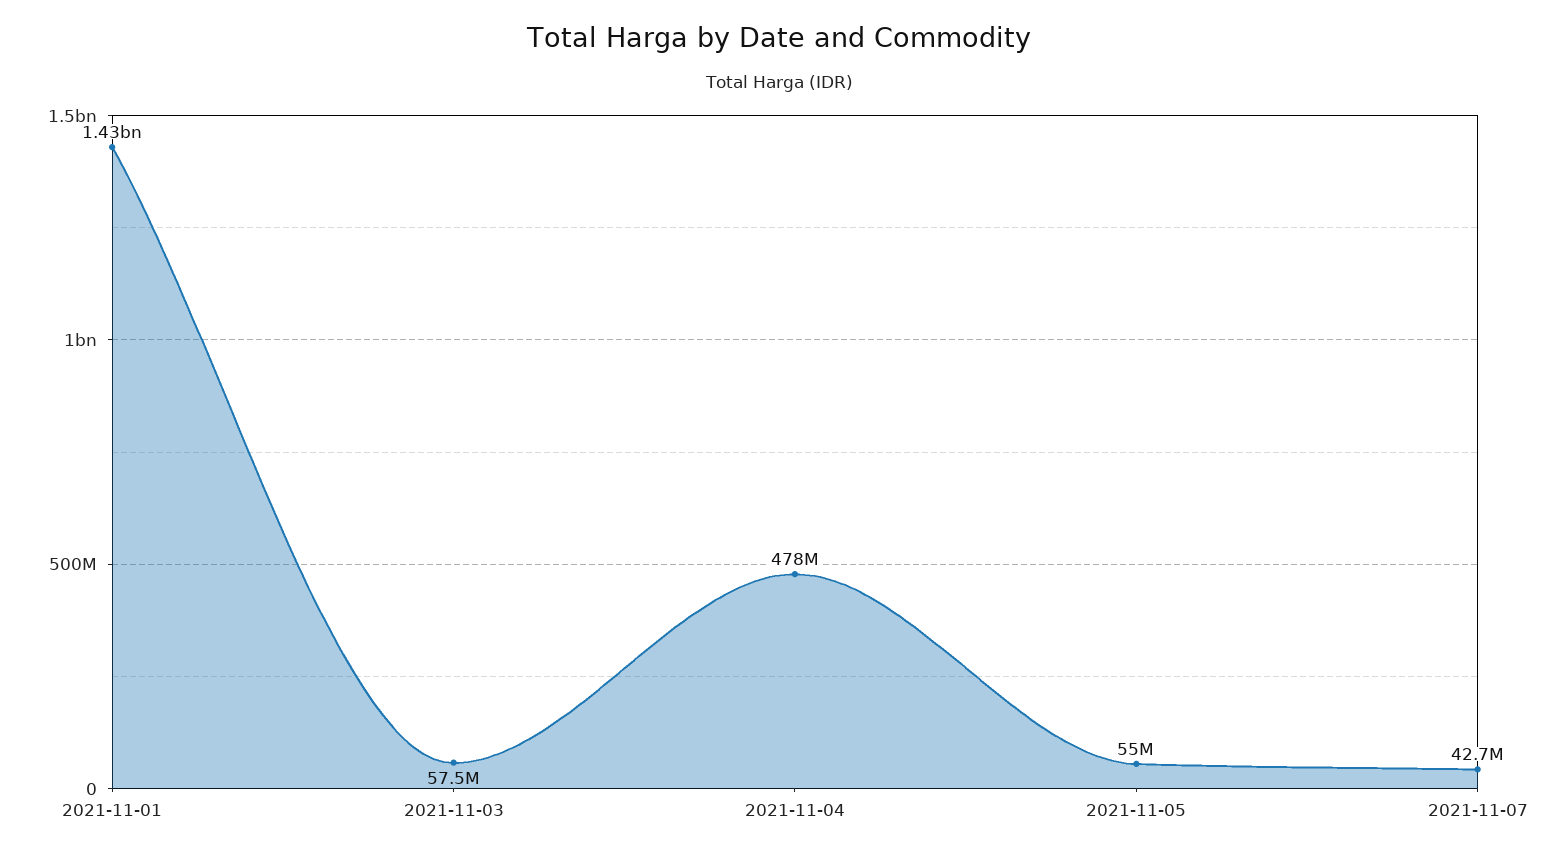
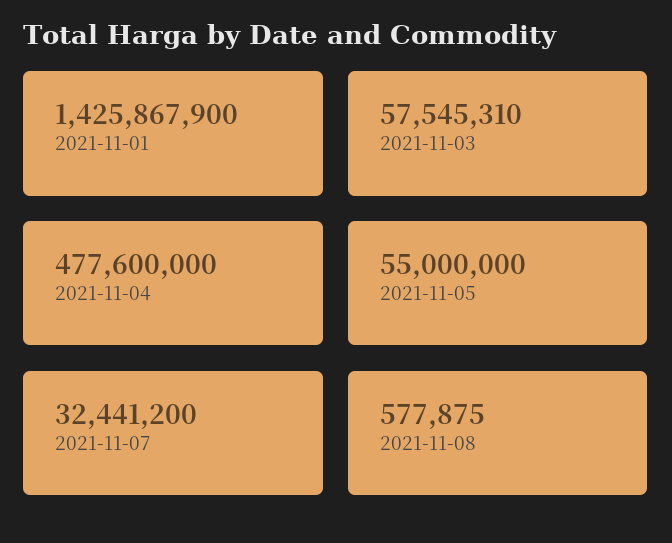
2021-11-07: 42700000 -> 32441200
2021-11-08: none -> 577875

